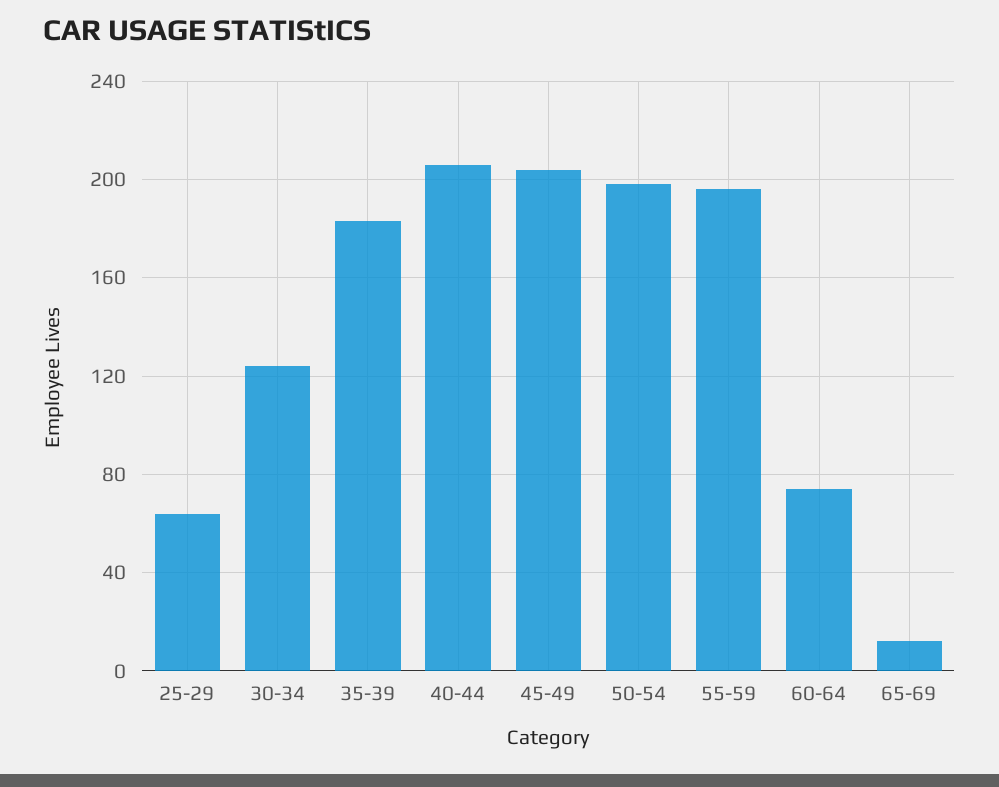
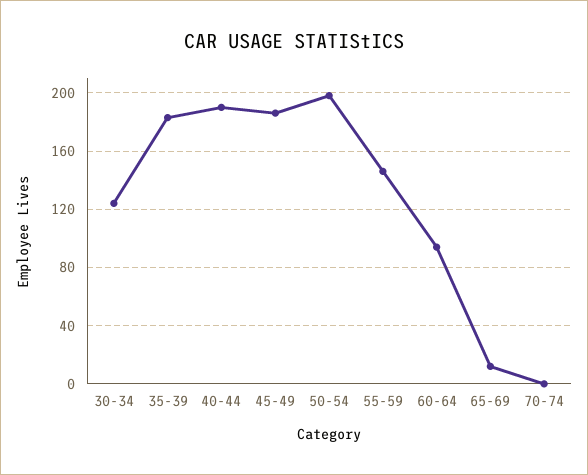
25-29: 65 -> none
40-44: 205 -> 190
45-49: 205 -> 185
55-59: 195 -> 145
60-64: 75 -> 95
70-74: none -> 0

